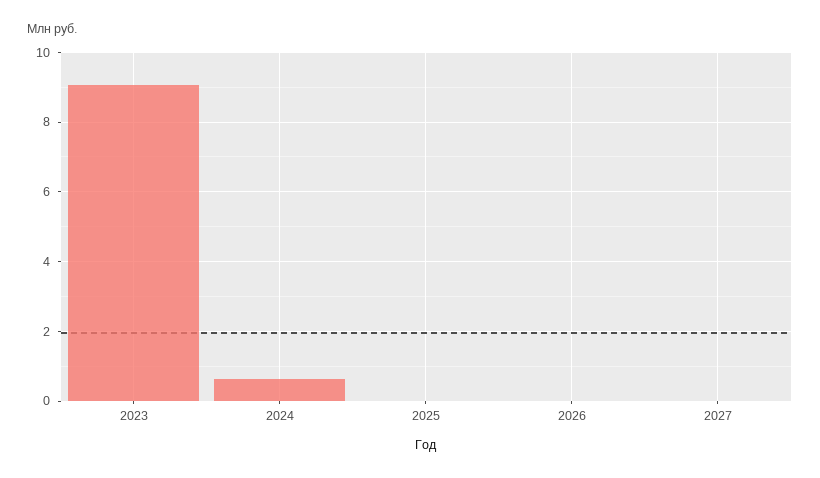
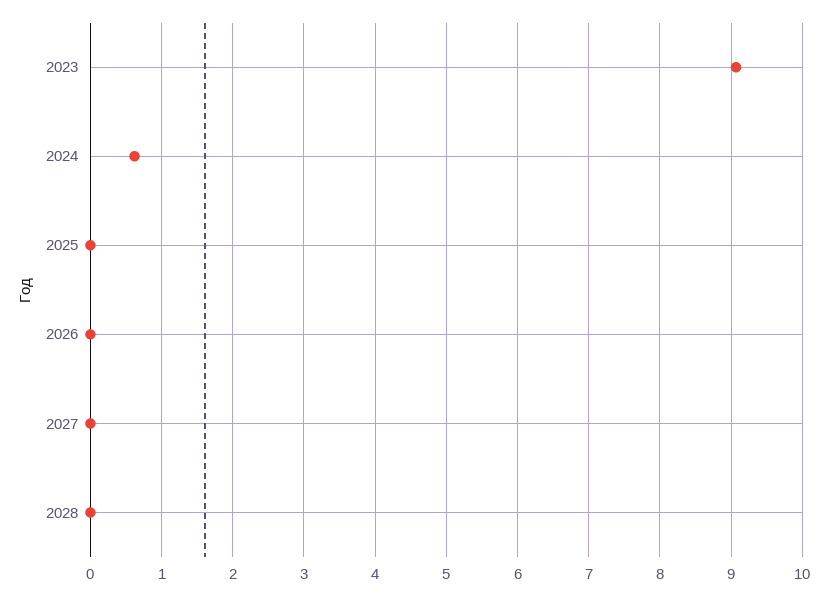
2028: none -> 0

